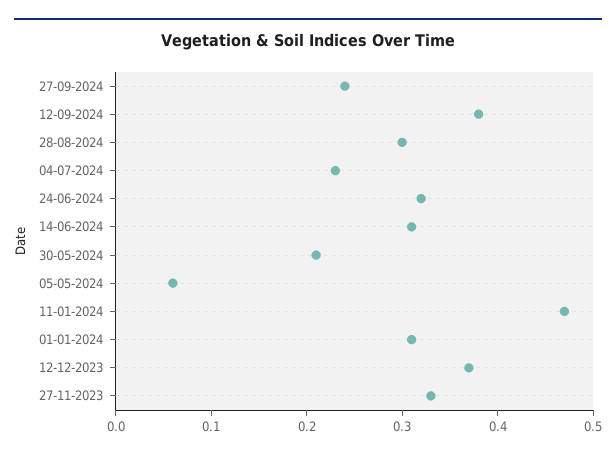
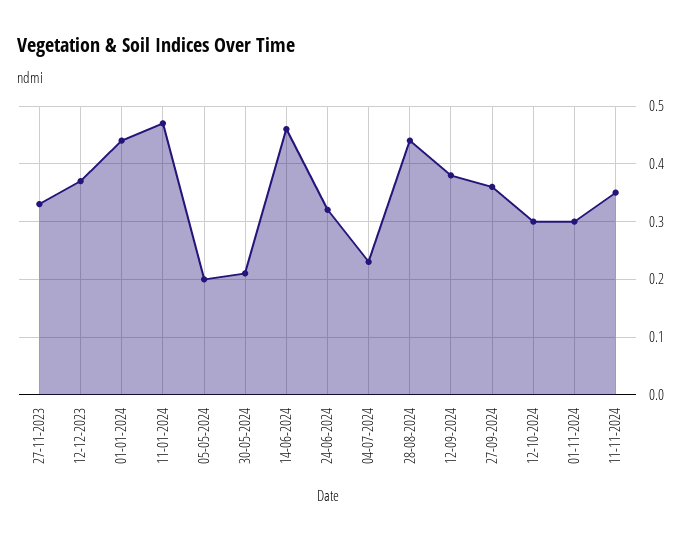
27-09-2024: 0.24 -> 0.35
28-08-2024: 0.3 -> 0.45
14-06-2024: 0.31 -> 0.45
05-05-2024: 0.06 -> 0.2
01-01-2024: 0.31 -> 0.45
12-10-2024: none -> 0.3
01-11-2024: none -> 0.3
11-11-2024: none -> 0.35

